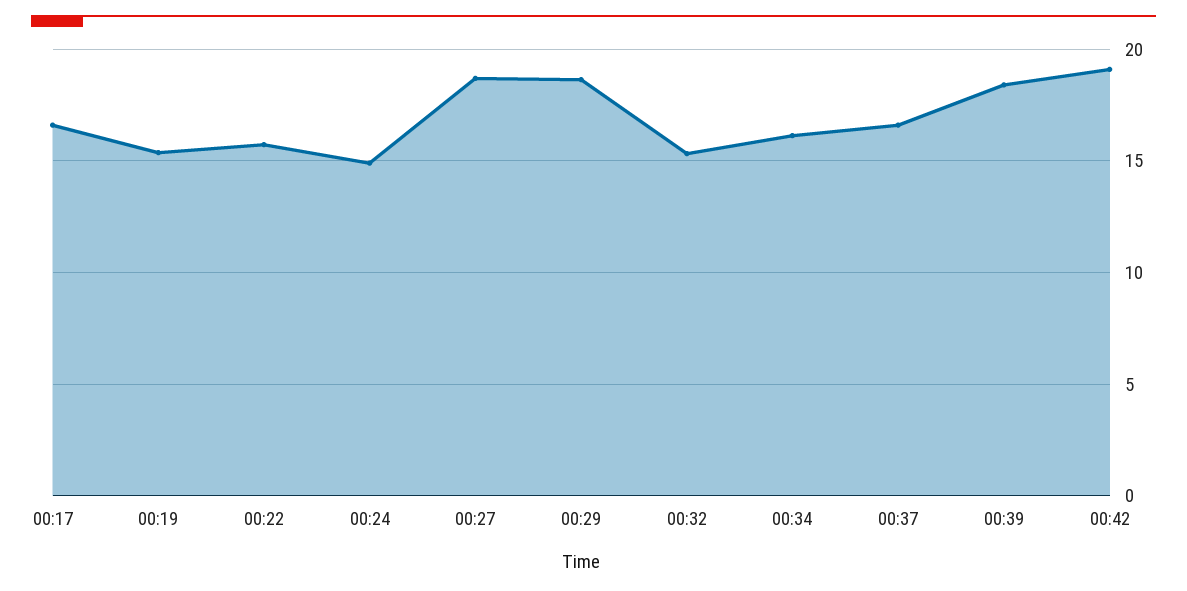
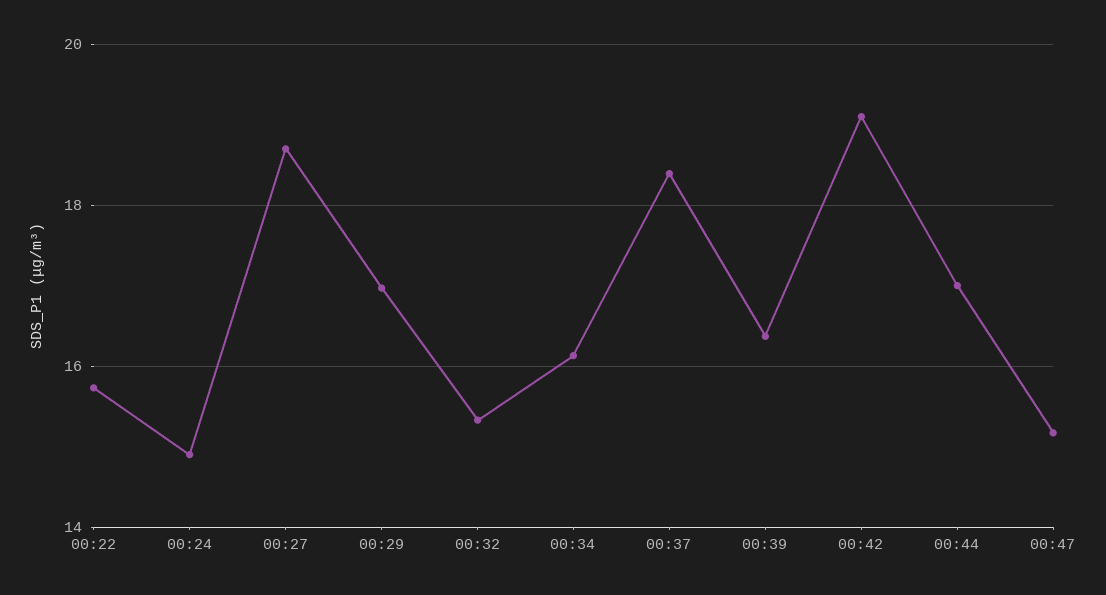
00:17: 16.5 -> none
00:19: 15.5 -> none
00:29: 18.5 -> 17
00:37: 16.5 -> 18.4
00:39: 18.5 -> 16.4
00:44: none -> 17
00:47: none -> 15.2

